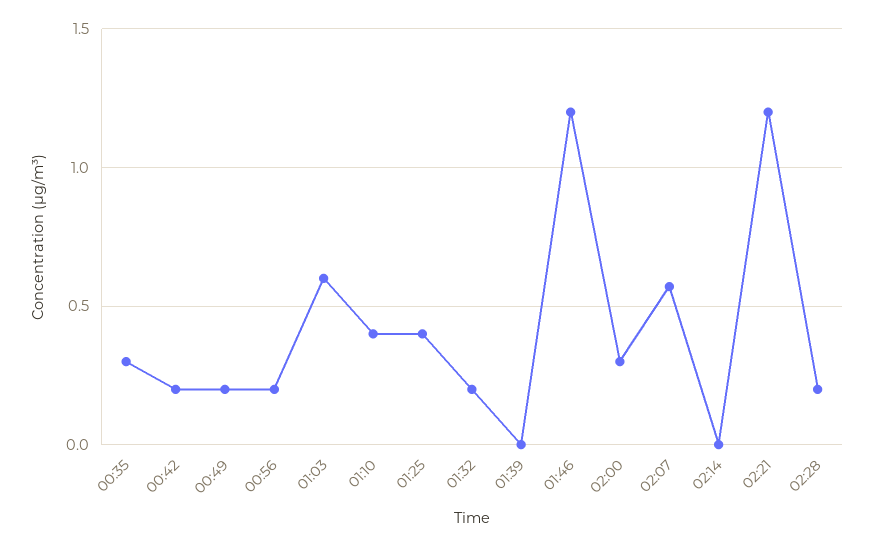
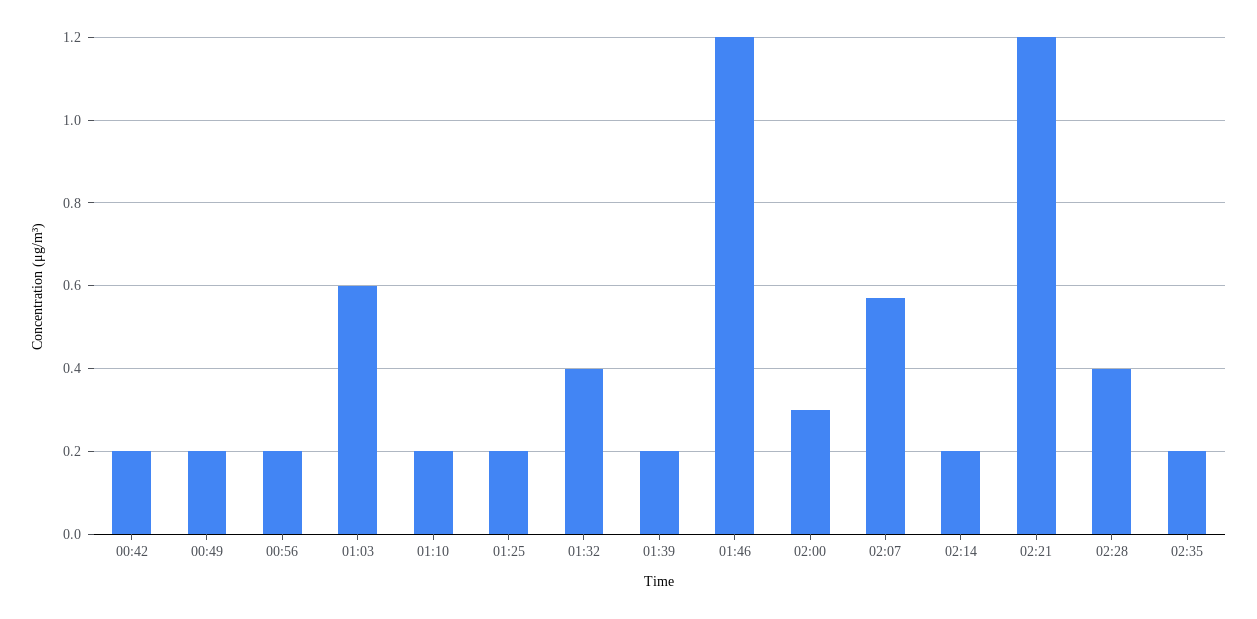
00:35: 0.3 -> none
01:10: 0.4 -> 0.2
01:25: 0.4 -> 0.2
01:32: 0.2 -> 0.4
01:39: 0 -> 0.2
02:14: 0 -> 0.2
02:28: 0.2 -> 0.4
02:35: none -> 0.2

